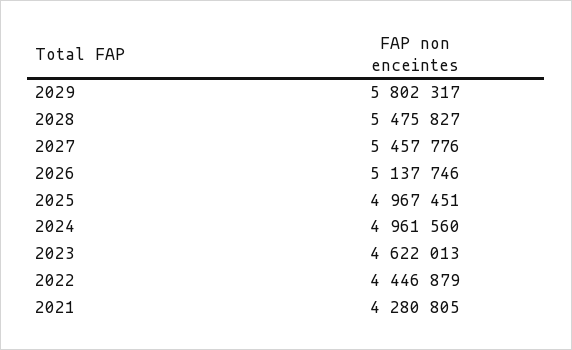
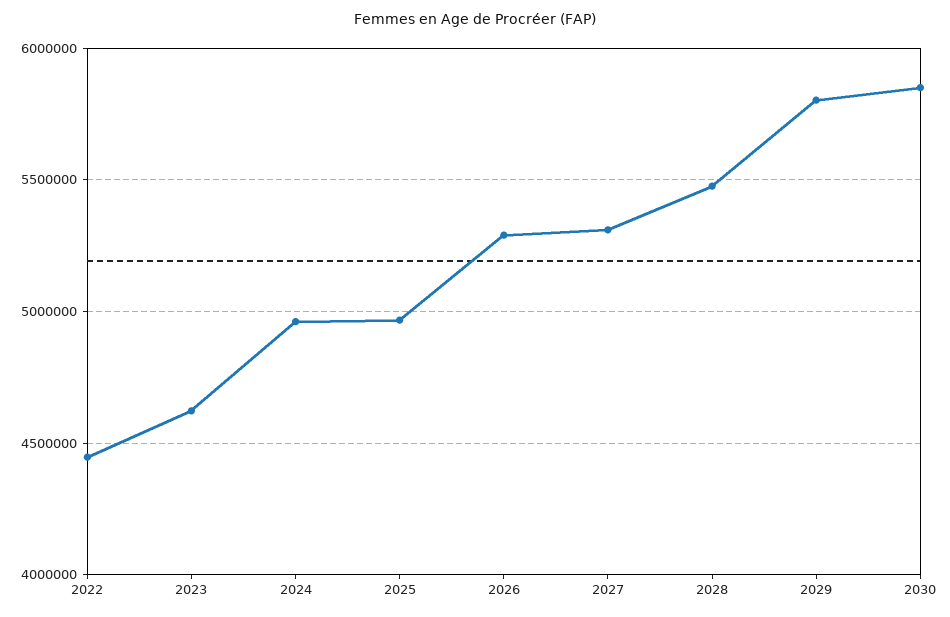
2027: 5457776 -> 5300000
2026: 5137746 -> 5300000
2021: 4280805 -> none
2030: none -> 5850000

